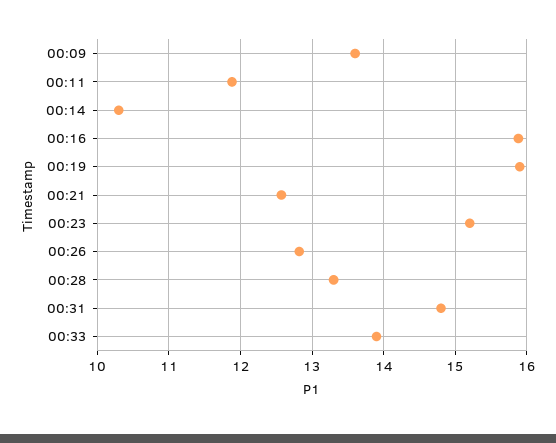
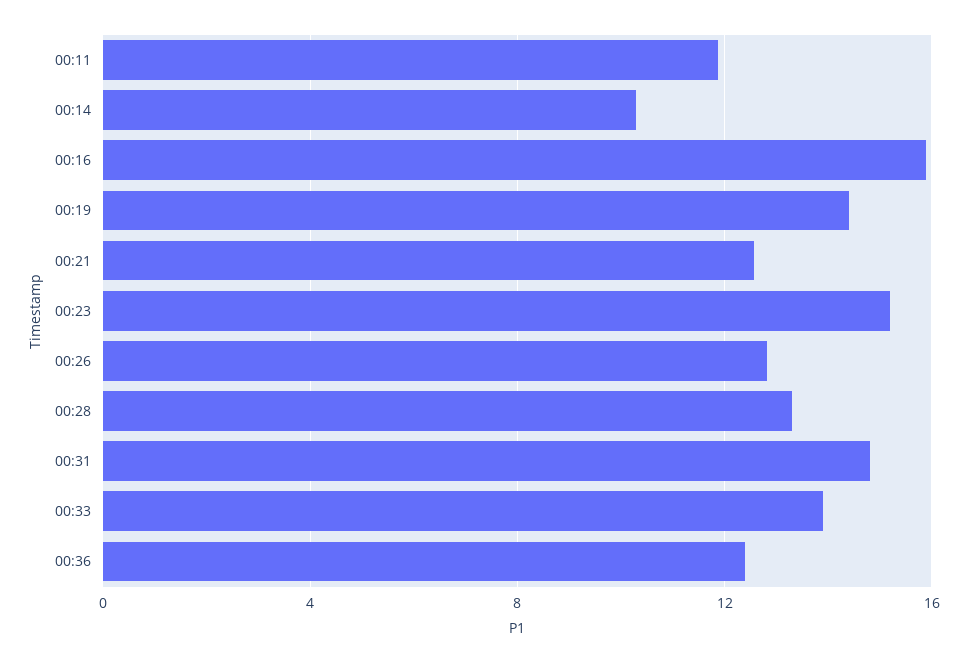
00:09: 13.6 -> none
00:19: 15.9 -> 14.5
00:36: none -> 12.5

